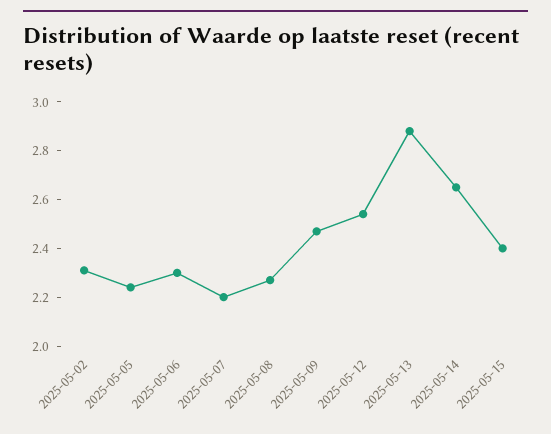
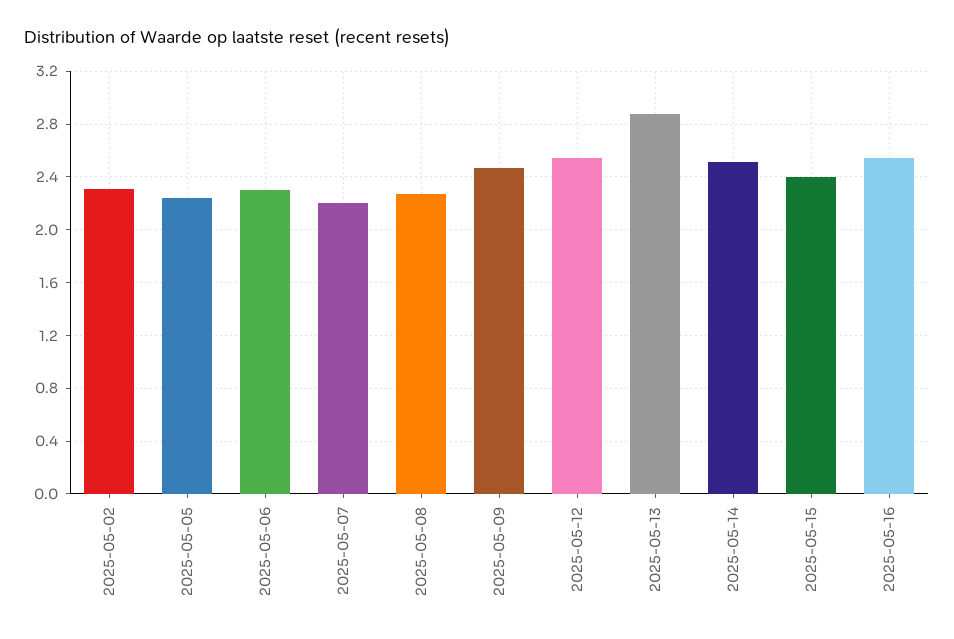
2025-05-14: 2.65 -> 2.5
2025-05-16: none -> 2.55

